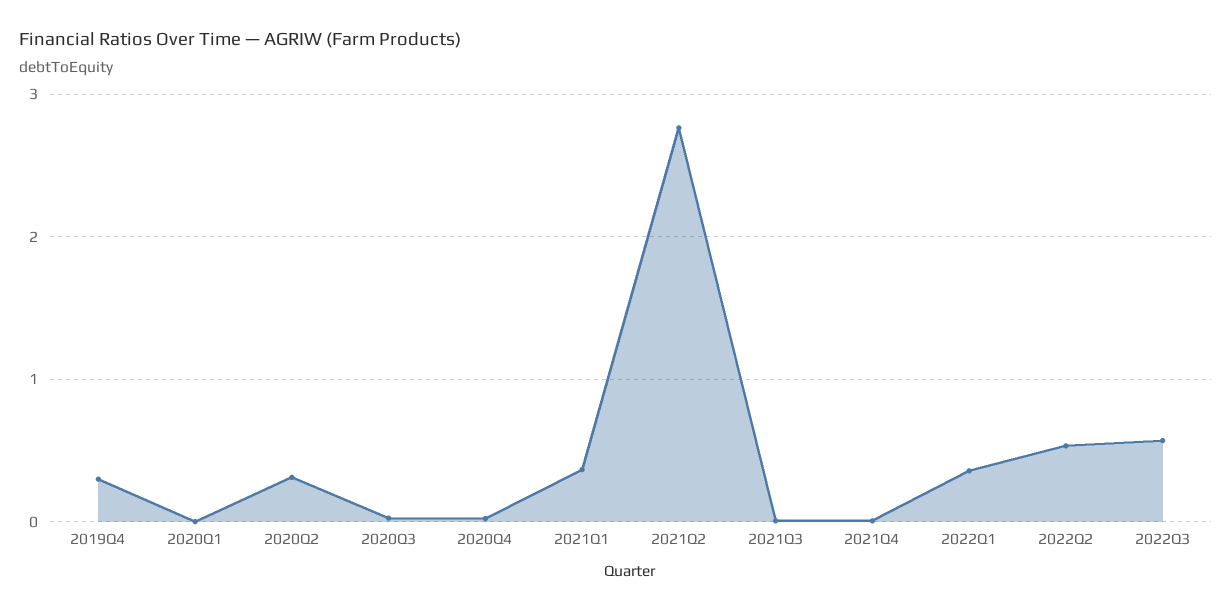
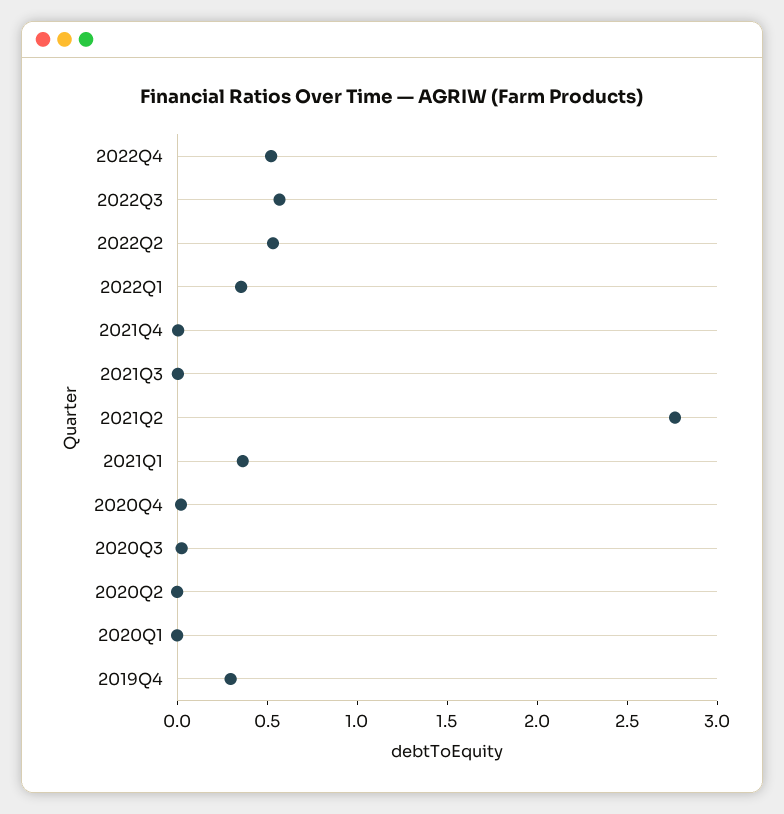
2020Q2: 0.3 -> 0
2022Q4: none -> 0.5

